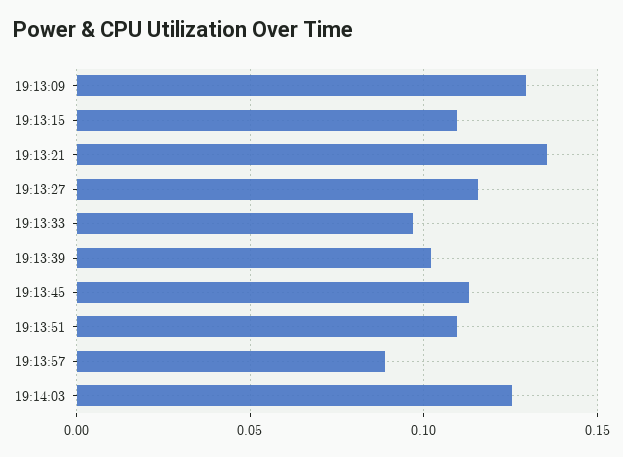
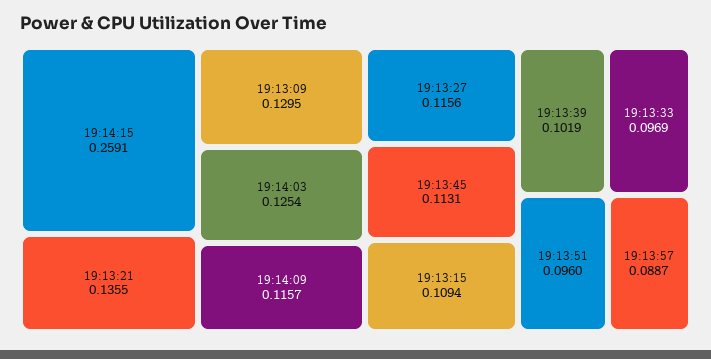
19:13:51: 0.11 -> 0.096
19:14:15: none -> 0.2591
19:14:09: none -> 0.1157

